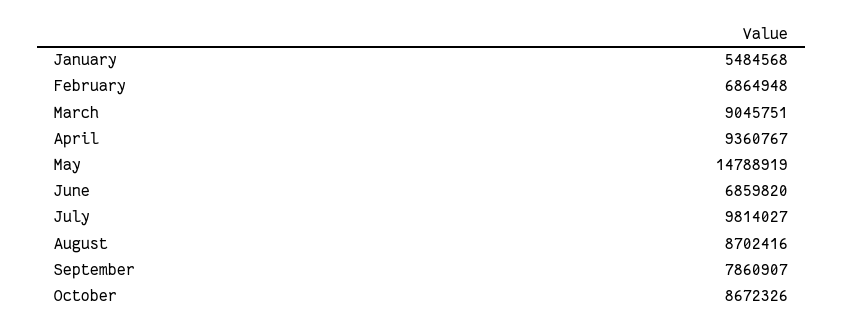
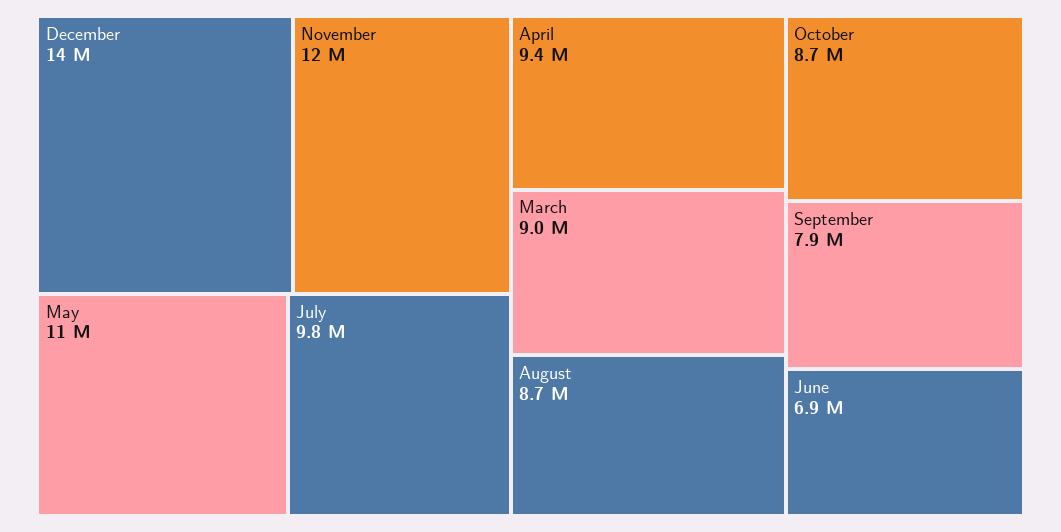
January: 5484568 -> none
February: 6864948 -> none
May: 14788919 -> 11000000
December: none -> 14000000
November: none -> 12000000

